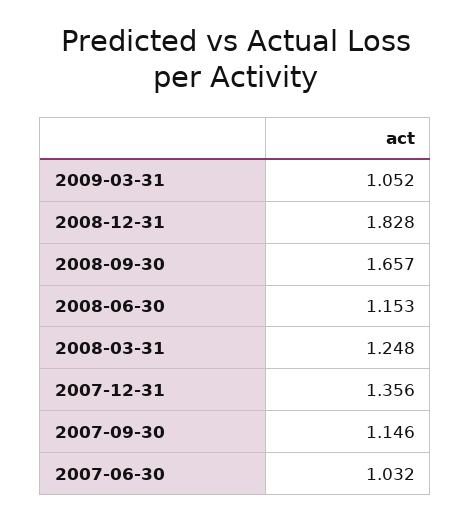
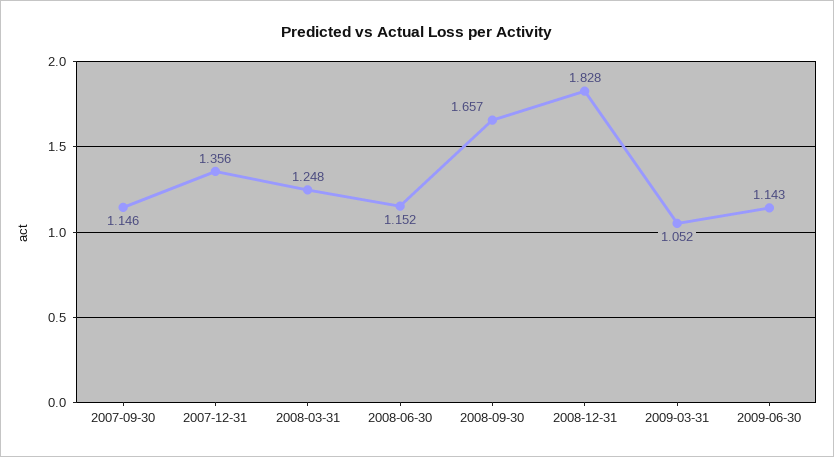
2008-06-30: 1.153 -> 1.152
2007-06-30: 1.032 -> none
2009-06-30: none -> 1.143

